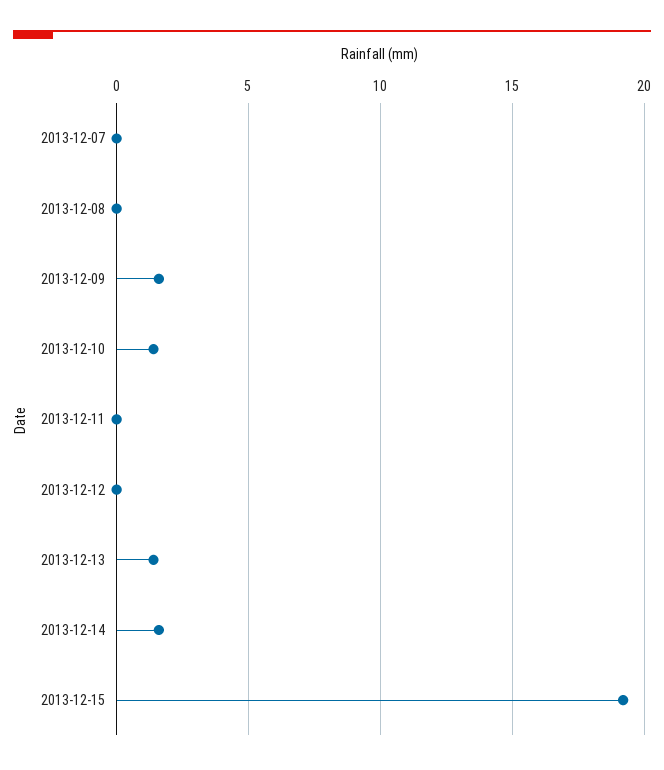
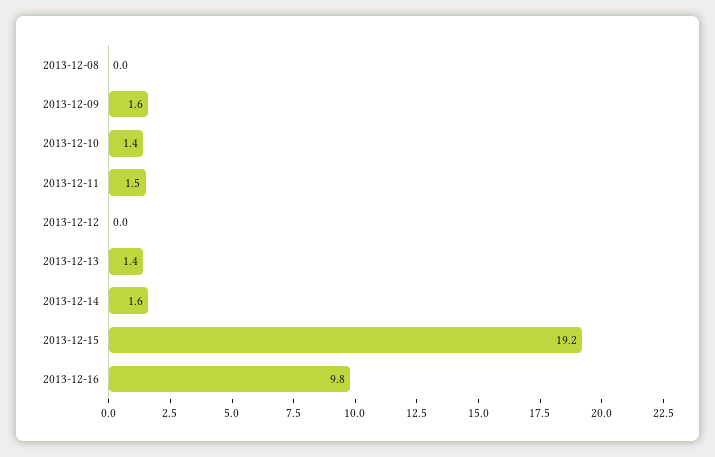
2013-12-07: 0 -> none
2013-12-11: 0 -> 1.5
2013-12-16: none -> 9.8

